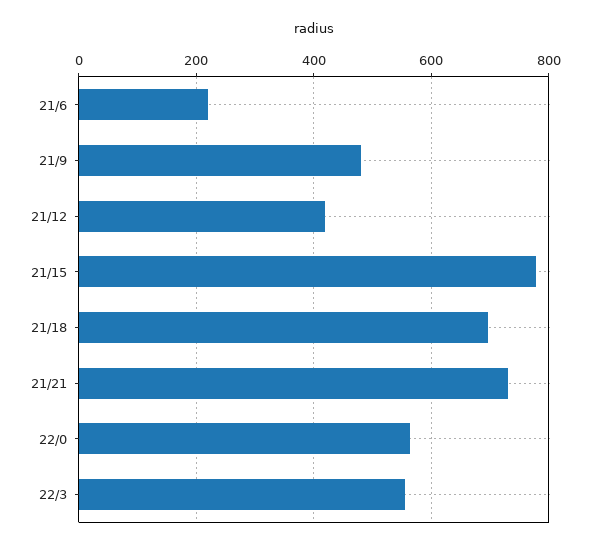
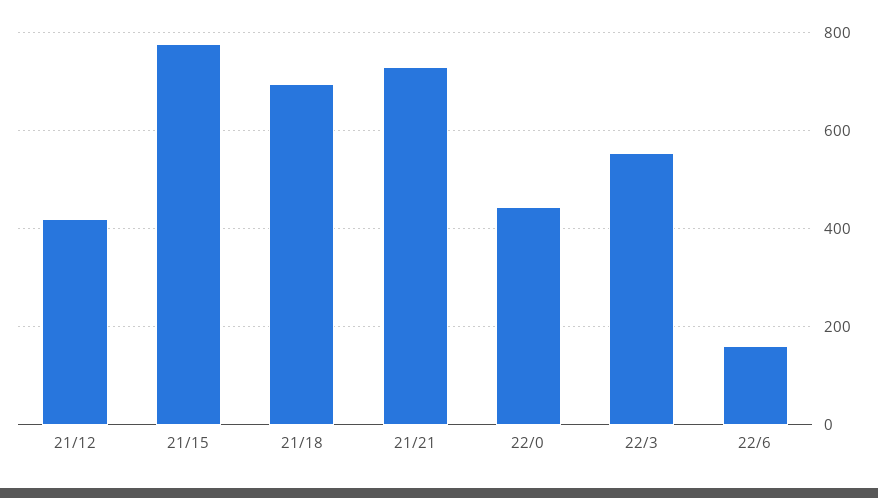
21/6: 220 -> none
21/9: 480 -> none
22/0: 560 -> 440
22/6: none -> 160

